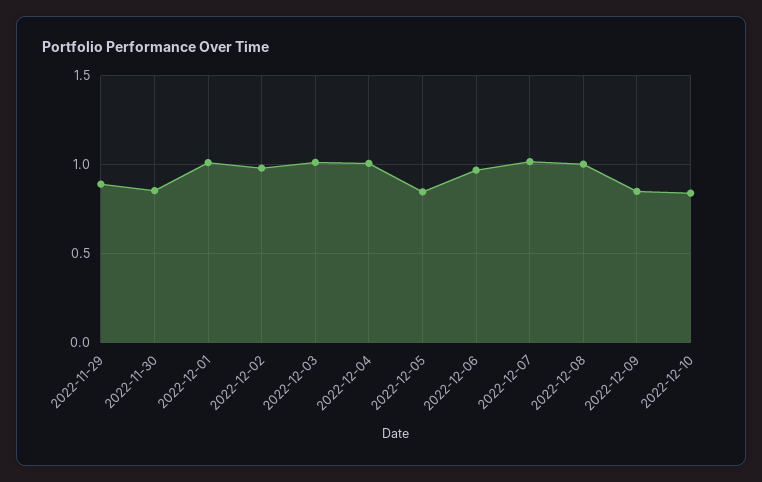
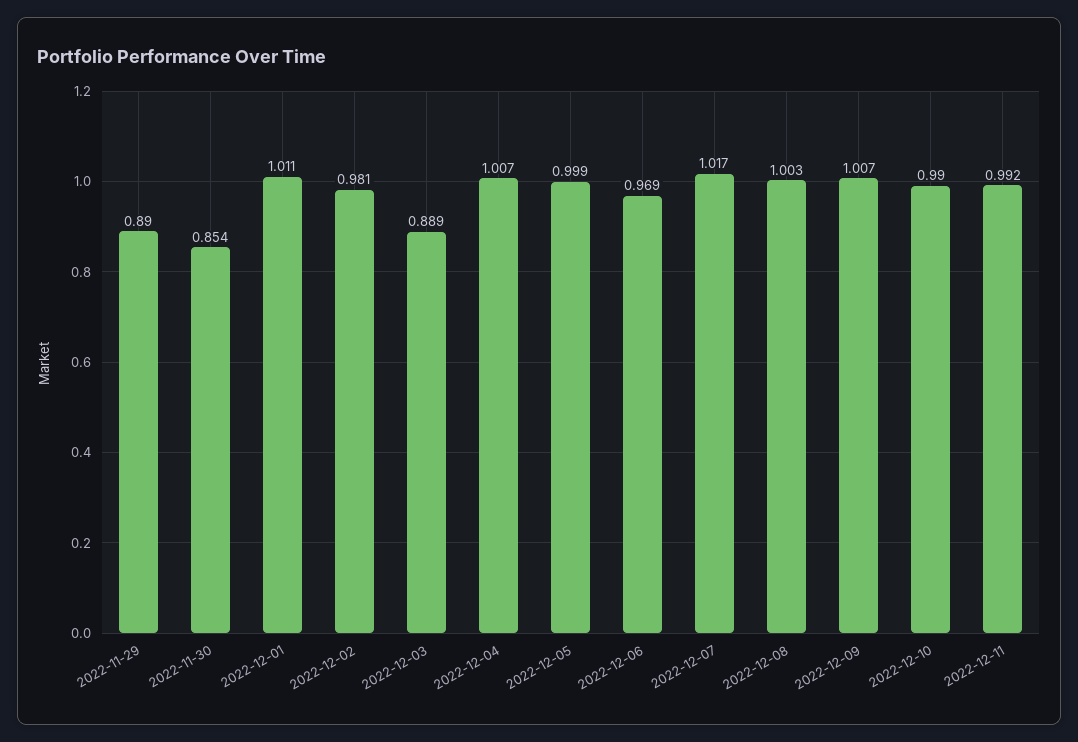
2022-12-03: 1 -> 0.889
2022-12-05: 0.85 -> 0.999
2022-12-09: 0.85 -> 1.007
2022-12-10: 0.85 -> 0.99
2022-12-11: none -> 0.992

